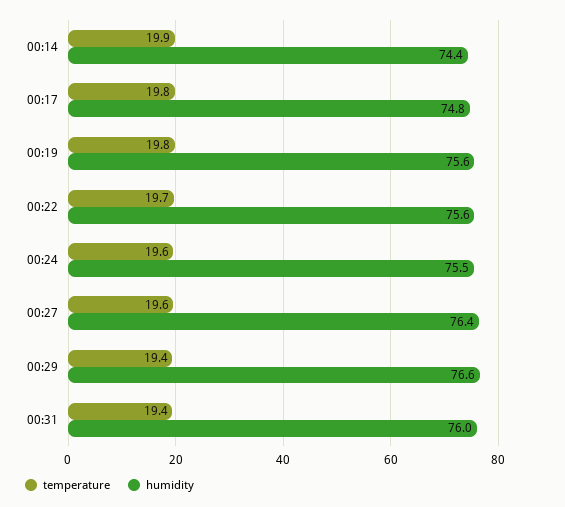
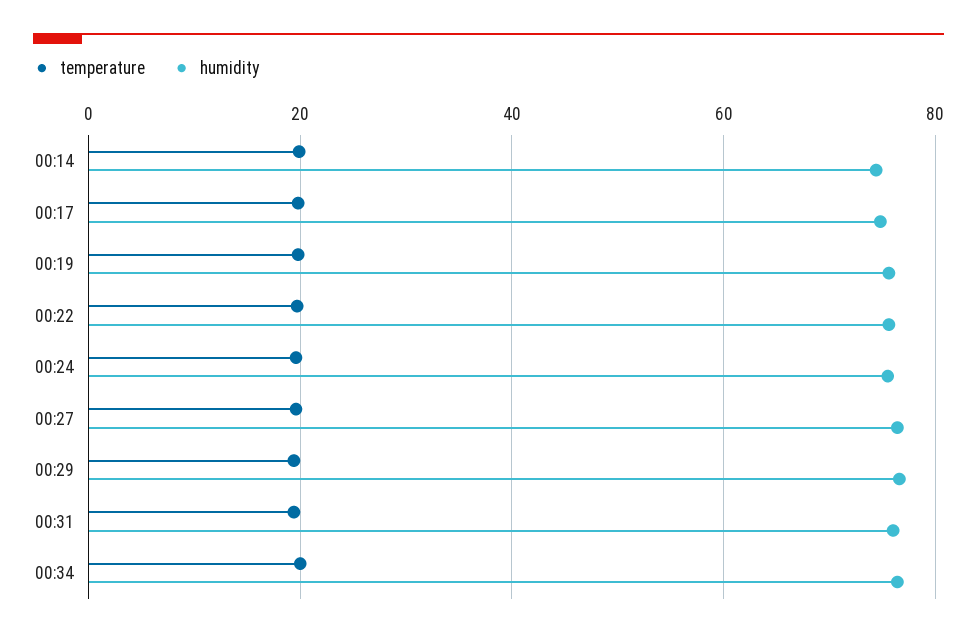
temperature, 00:34: none -> 20
humidity, 00:34: none -> 76

